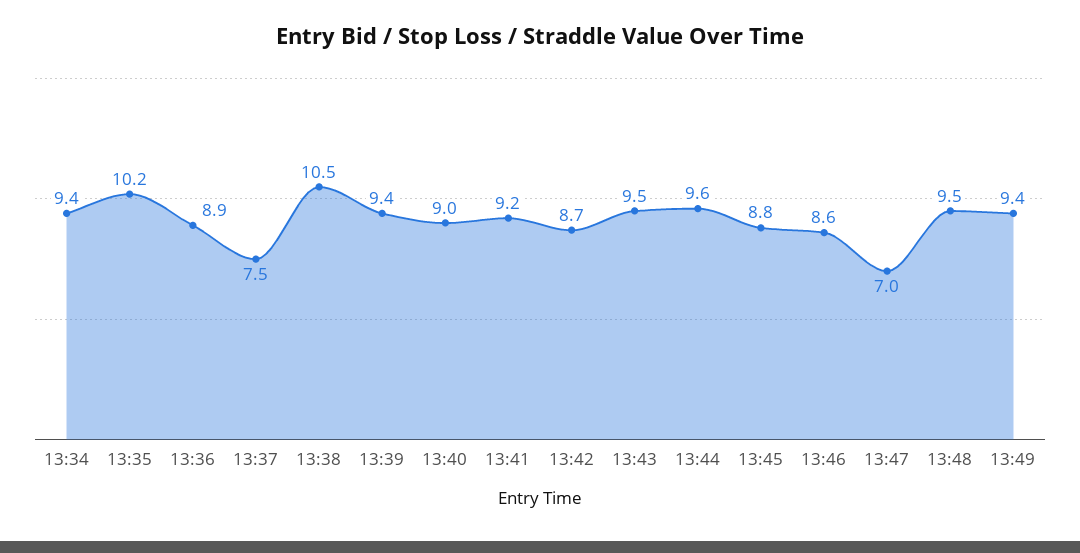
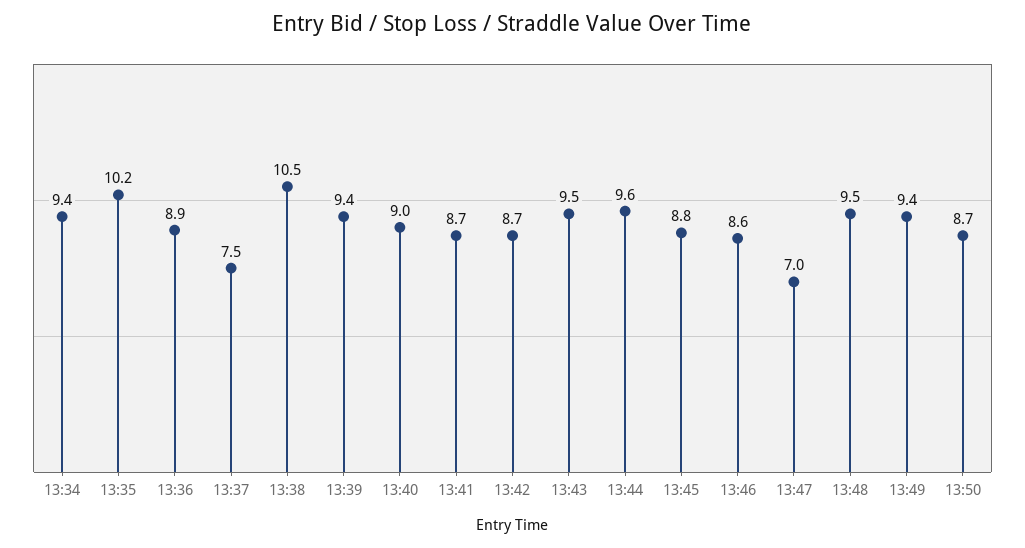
13:41: 9.2 -> 8.7
13:50: none -> 8.7

